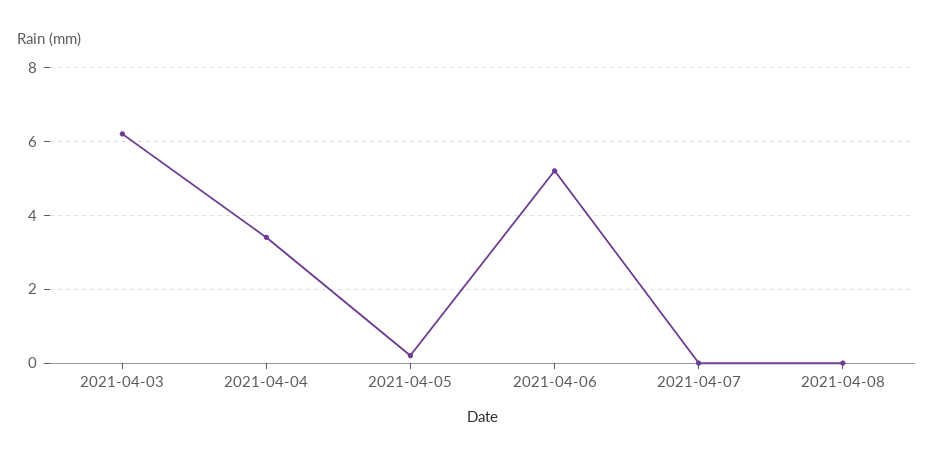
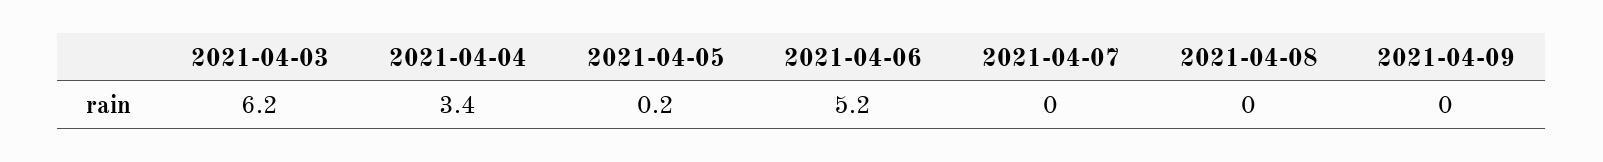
2021-04-09: none -> 0

